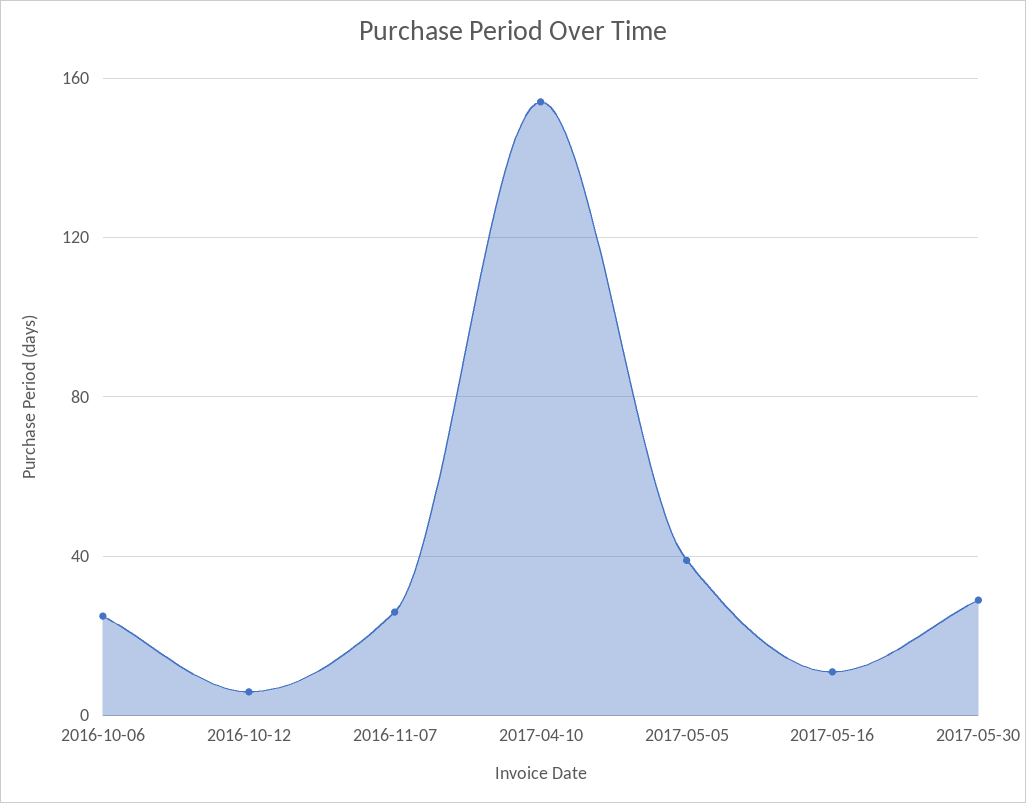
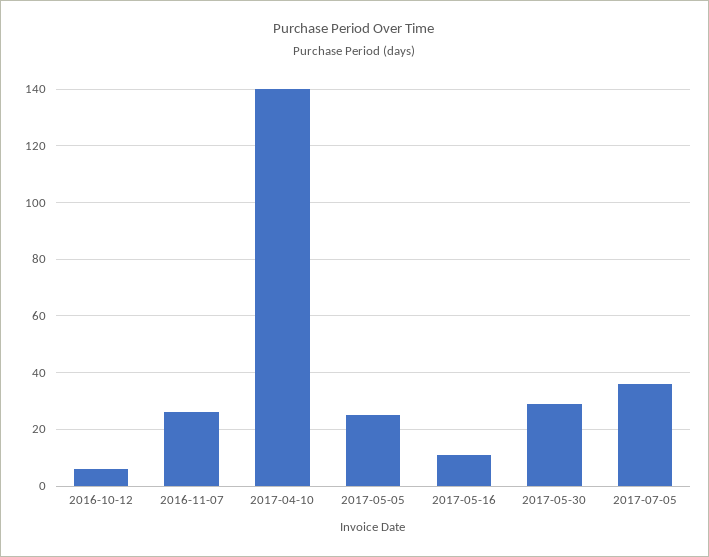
2016-10-06: 25 -> none
2017-04-10: 155 -> 140
2017-05-05: 40 -> 25
2017-07-05: none -> 35

